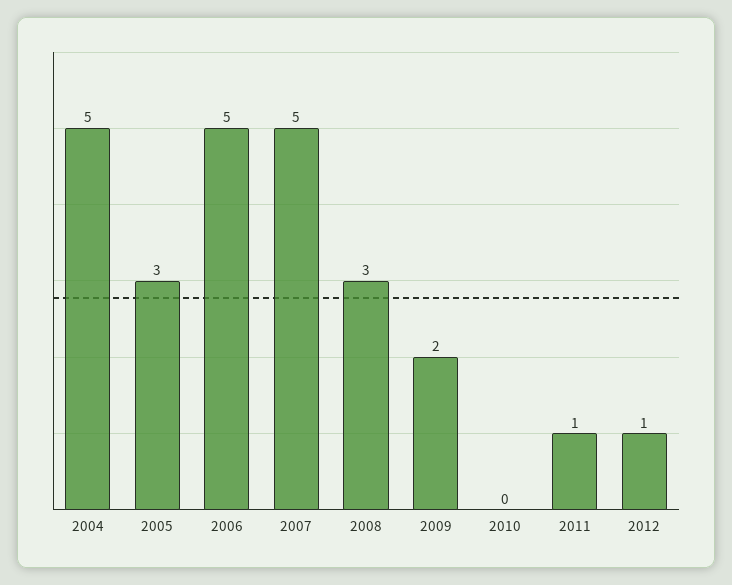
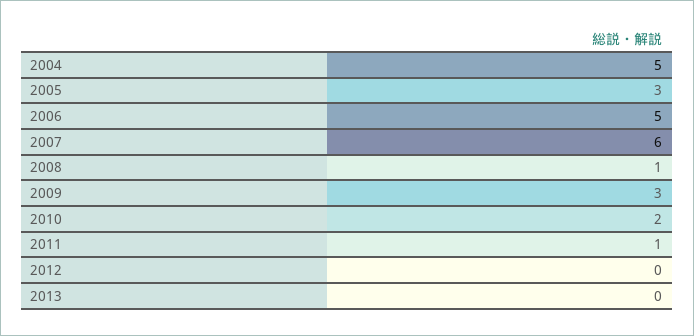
2007: 5 -> 6
2008: 3 -> 1
2009: 2 -> 3
2010: 0 -> 2
2012: 1 -> 0
2013: none -> 0

